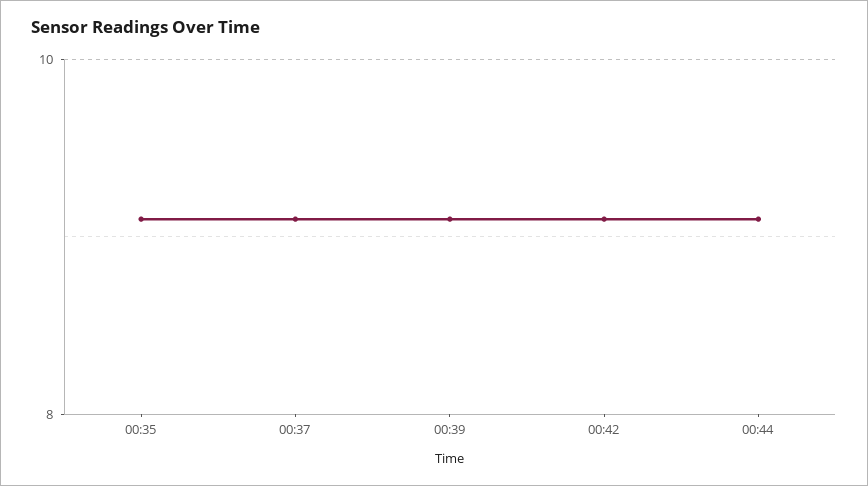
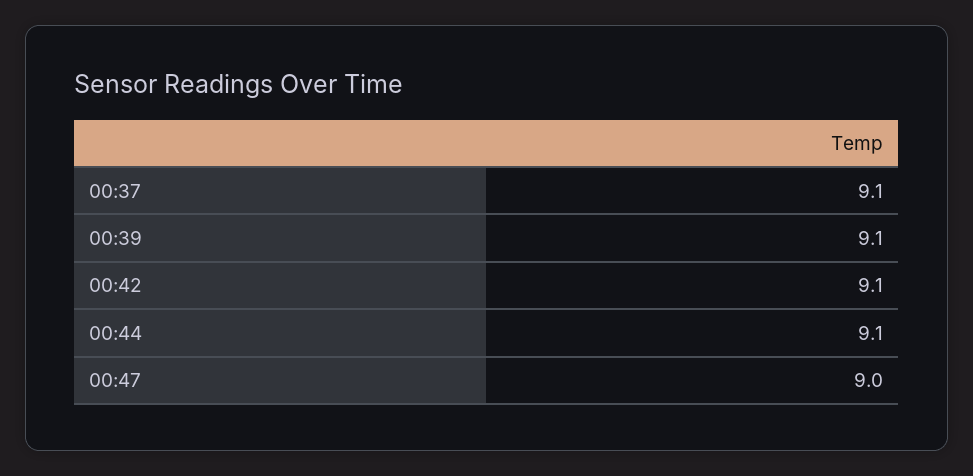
00:35: 9 -> none
00:47: none -> 9

